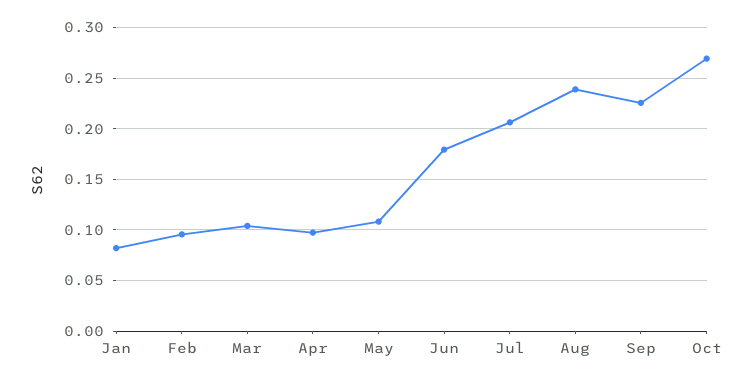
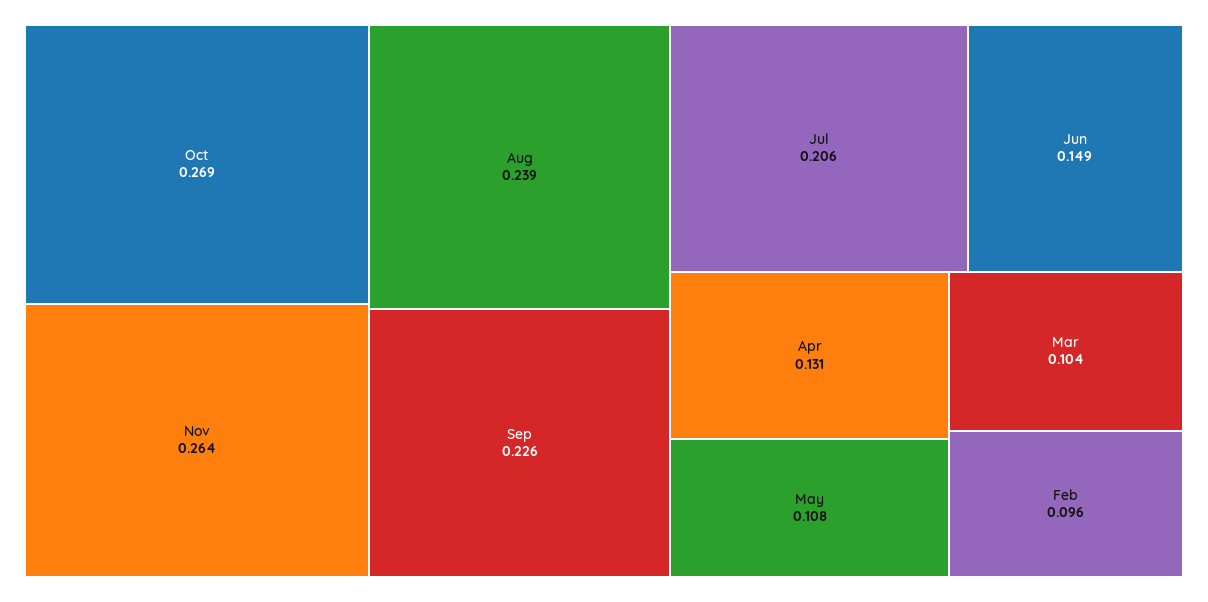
Jan: 0.08 -> none
Apr: 0.1 -> 0.131
Jun: 0.18 -> 0.149
Nov: none -> 0.264

